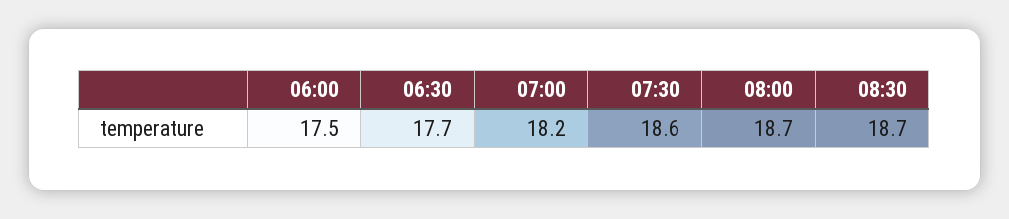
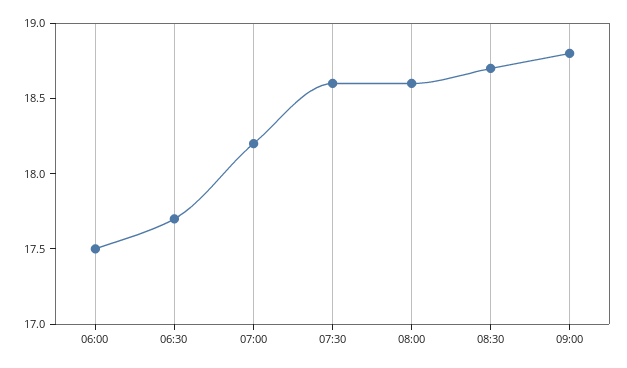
08:00: 18.7 -> 18.6
09:00: none -> 18.8

